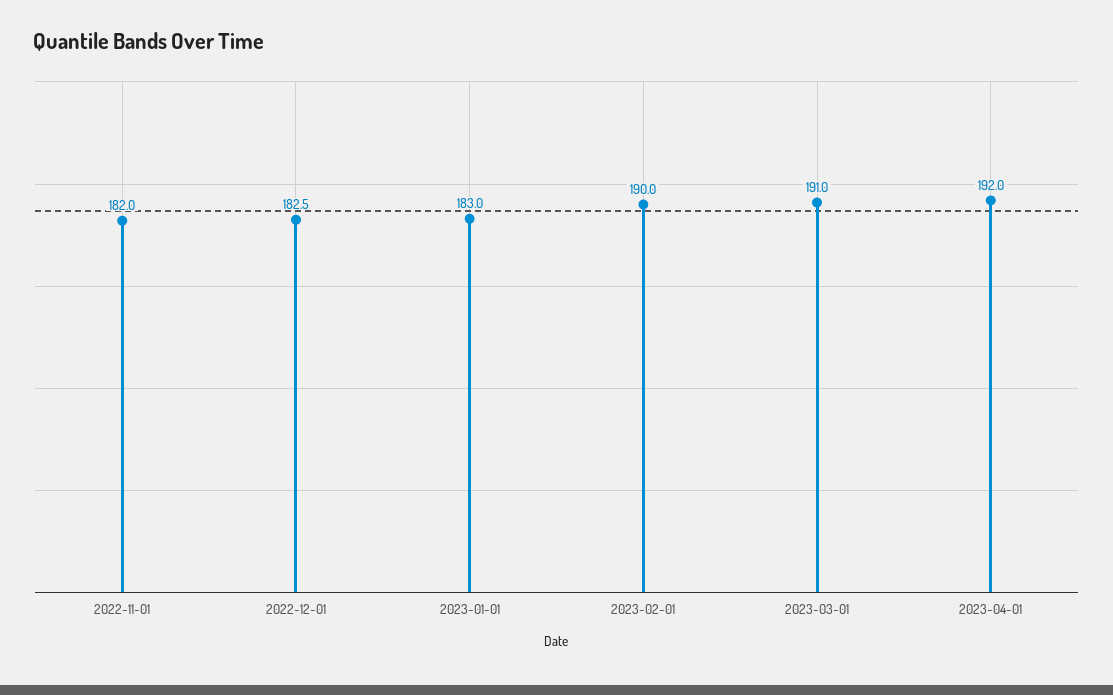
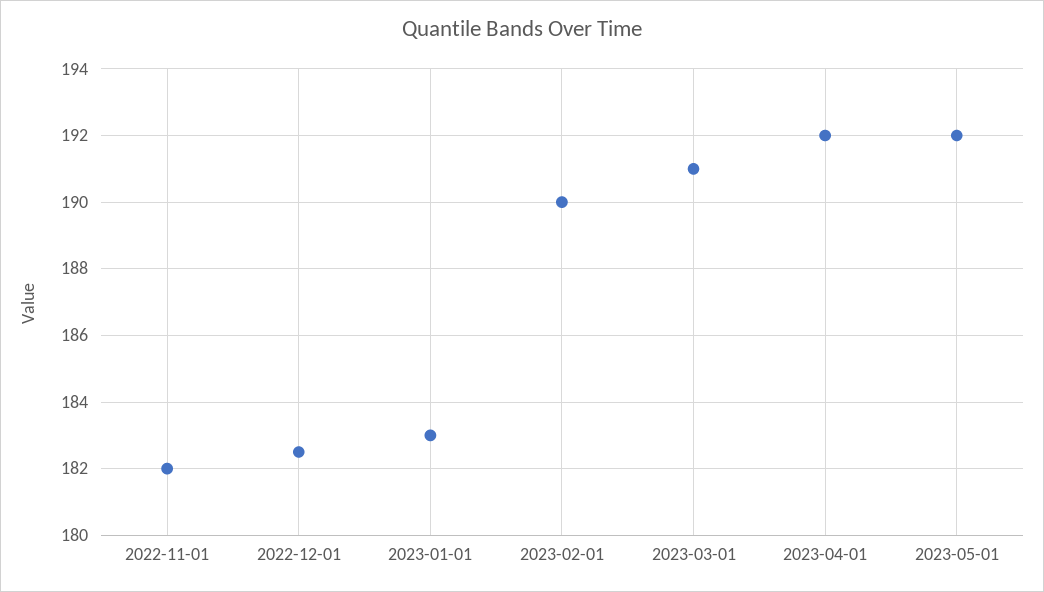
2023-05-01: none -> 192

